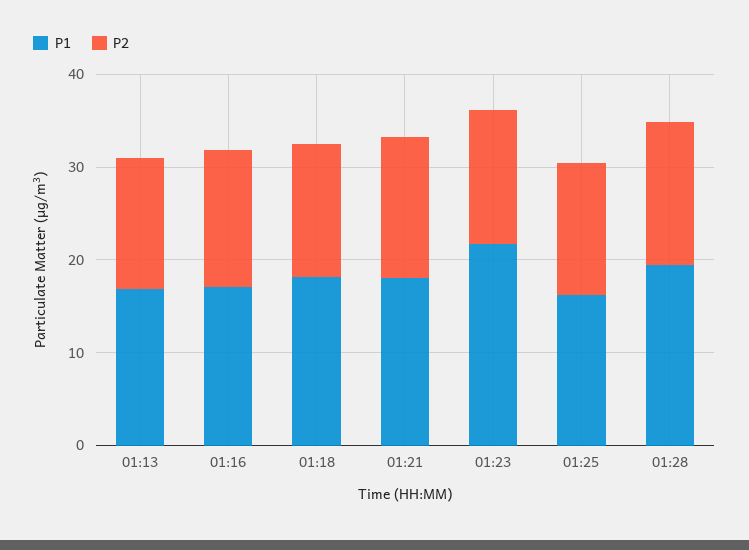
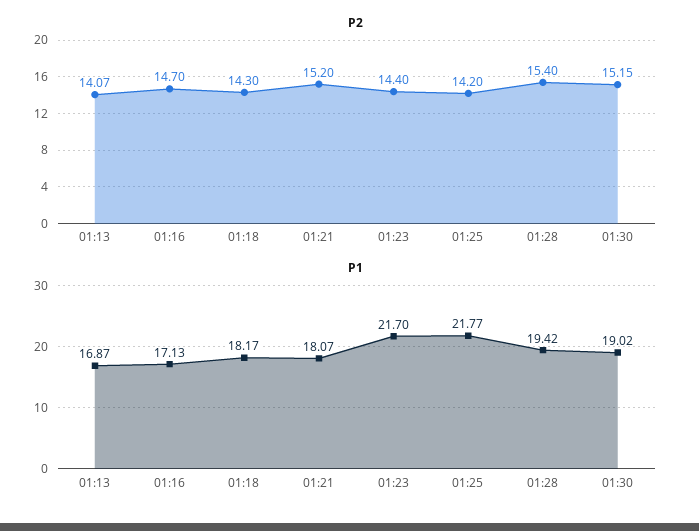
P1, 01:25: 16 -> 21.77
P2, 01:30: none -> 15.15
P1, 01:30: none -> 19.02

